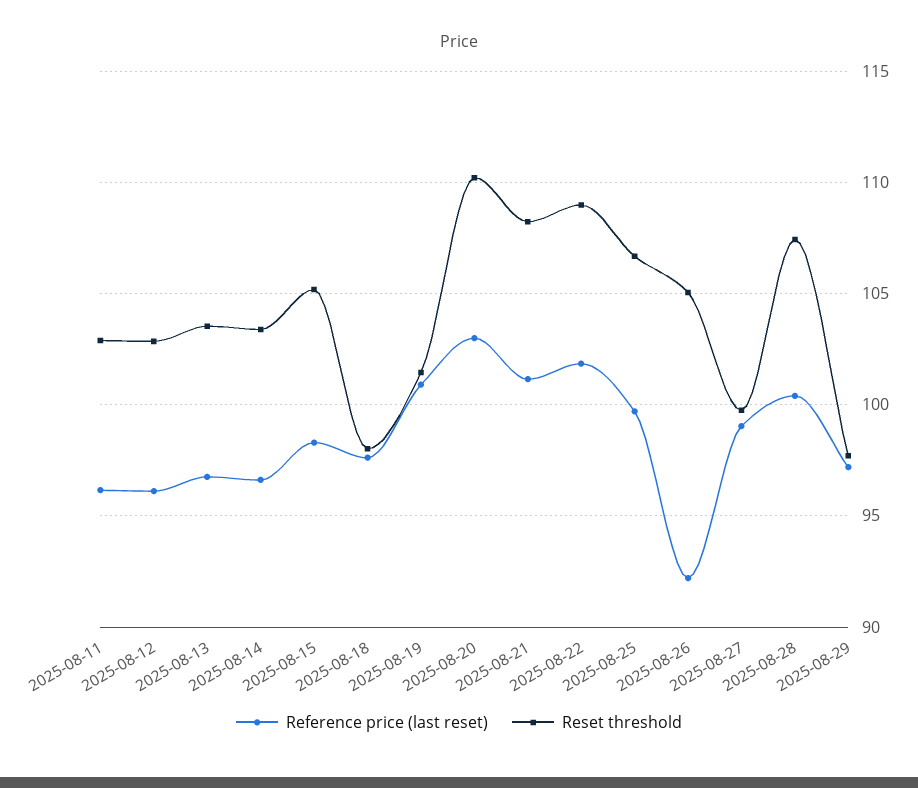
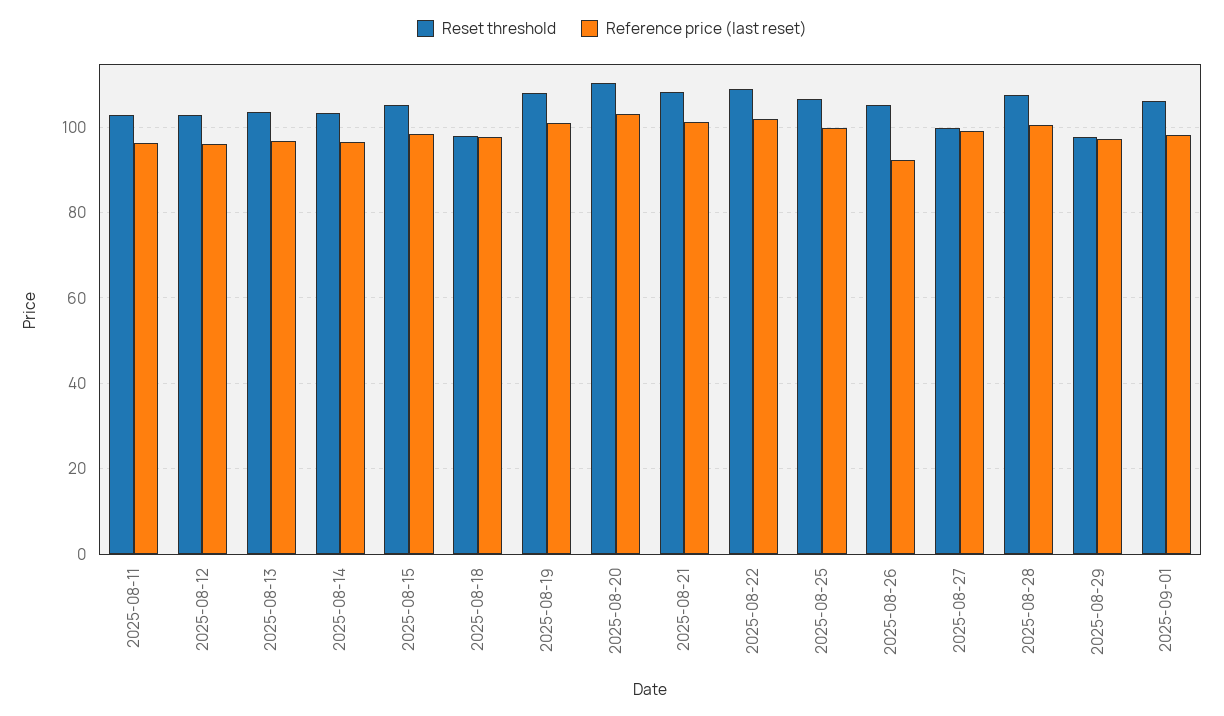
Reset threshold, 2025-08-19: 101.5 -> 108
Reset threshold, 2025-09-01: none -> 106
Reference price (last reset), 2025-09-01: none -> 98

